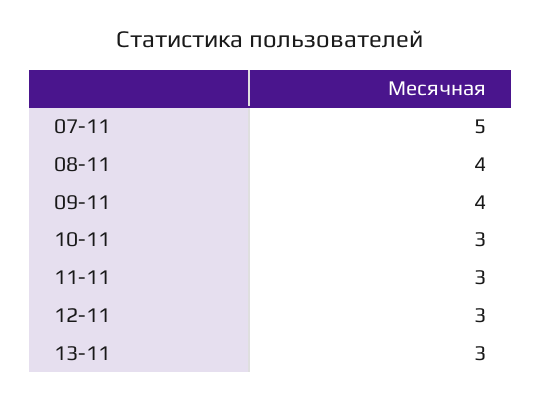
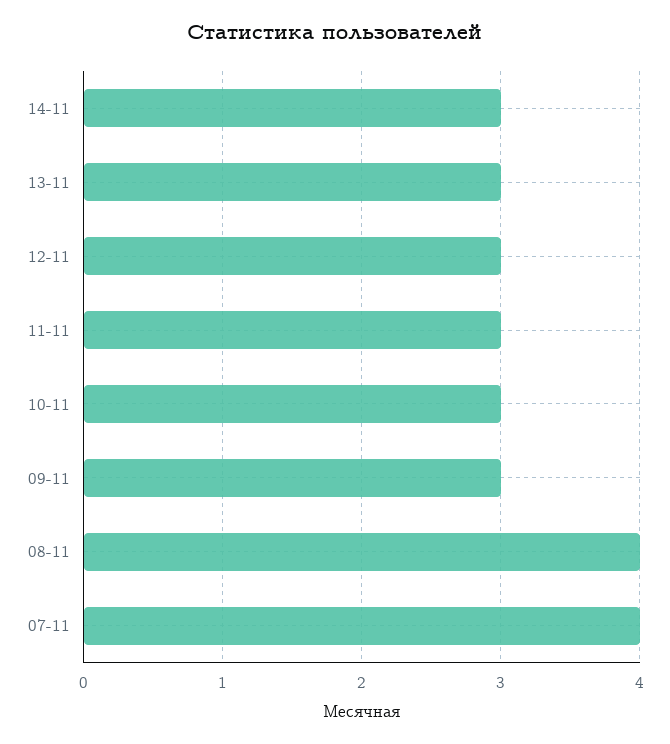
07-11: 5 -> 4
09-11: 4 -> 3
14-11: none -> 3

